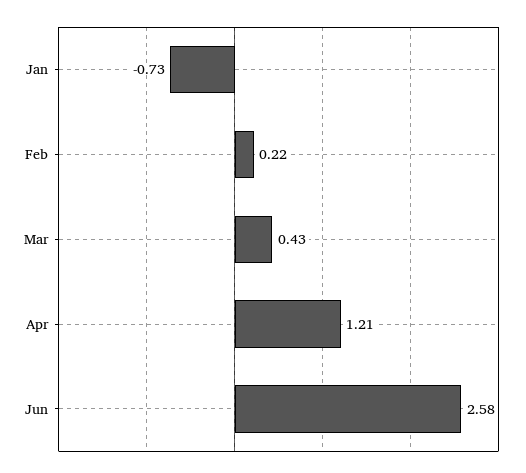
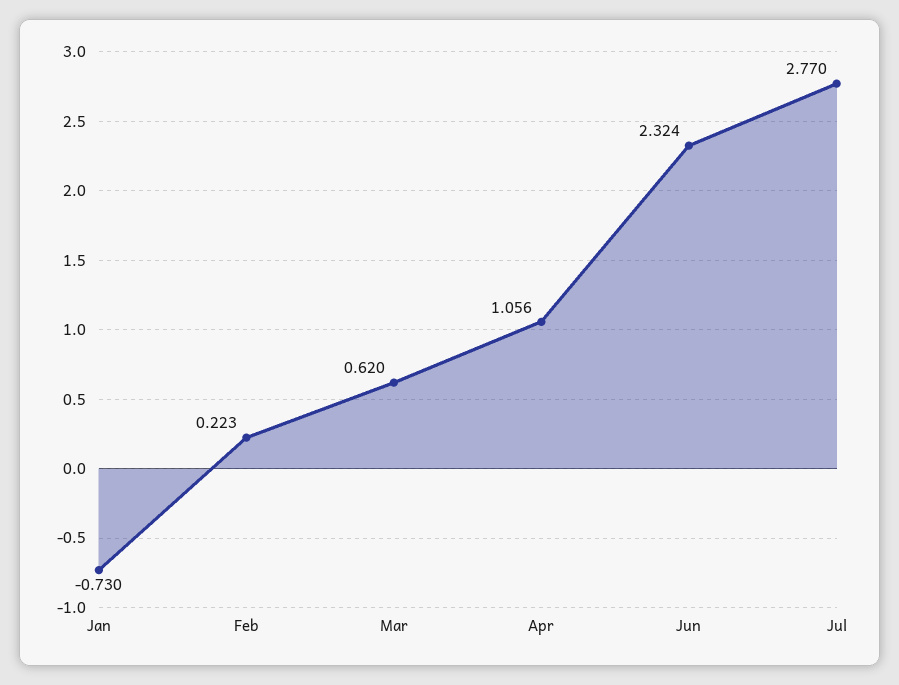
Mar: 0.43 -> 0.62
Apr: 1.21 -> 1.056
Jun: 2.58 -> 2.324
Jul: none -> 2.77

